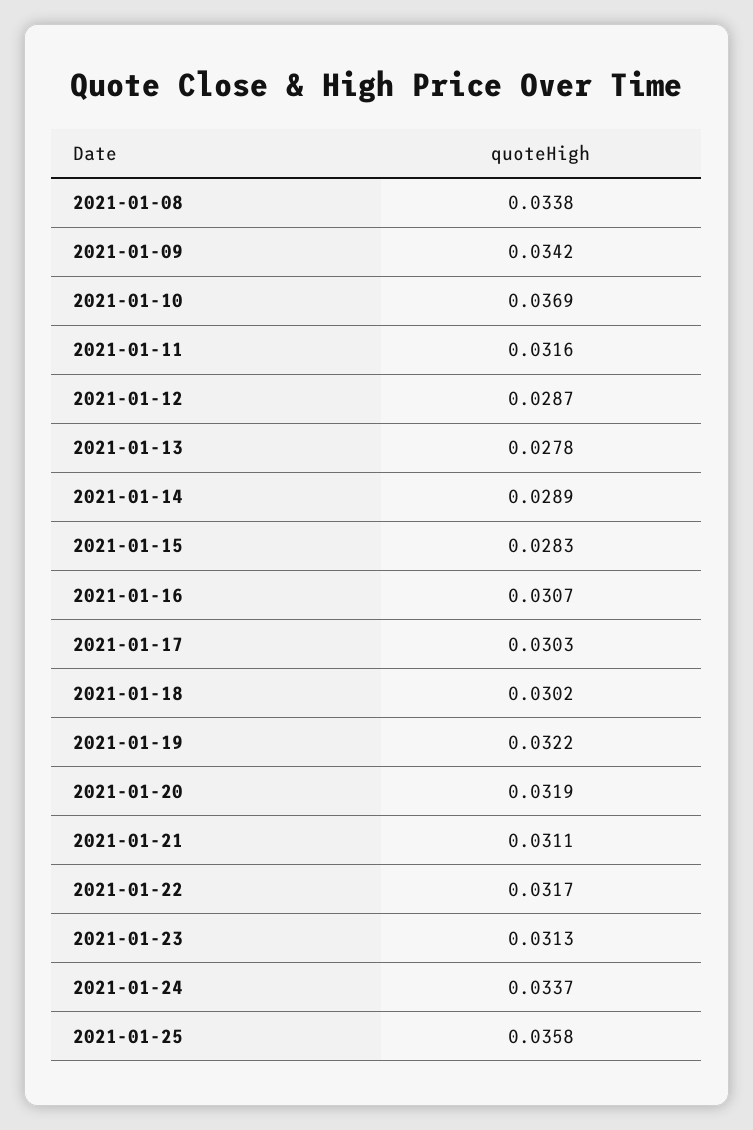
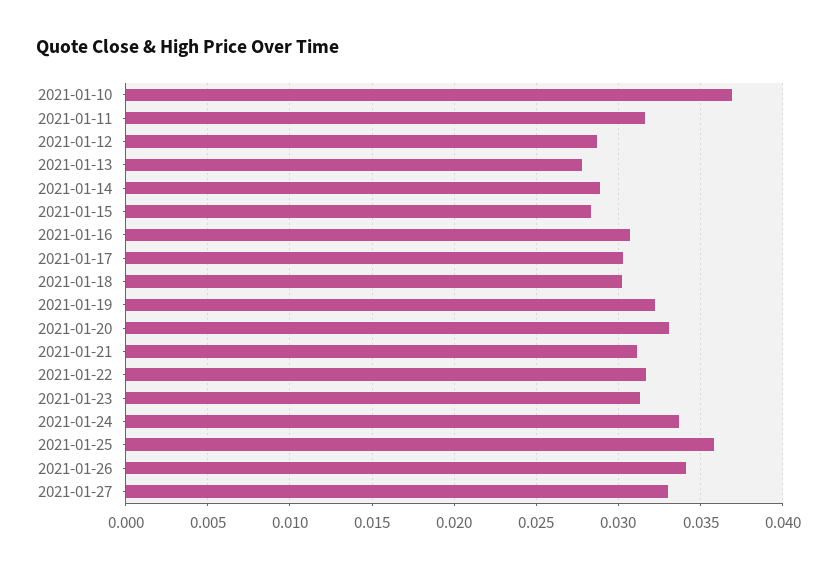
2021-01-08: 0.0338 -> none
2021-01-09: 0.0342 -> none
2021-01-20: 0.0319 -> 0.033
2021-01-26: none -> 0.034
2021-01-27: none -> 0.033

